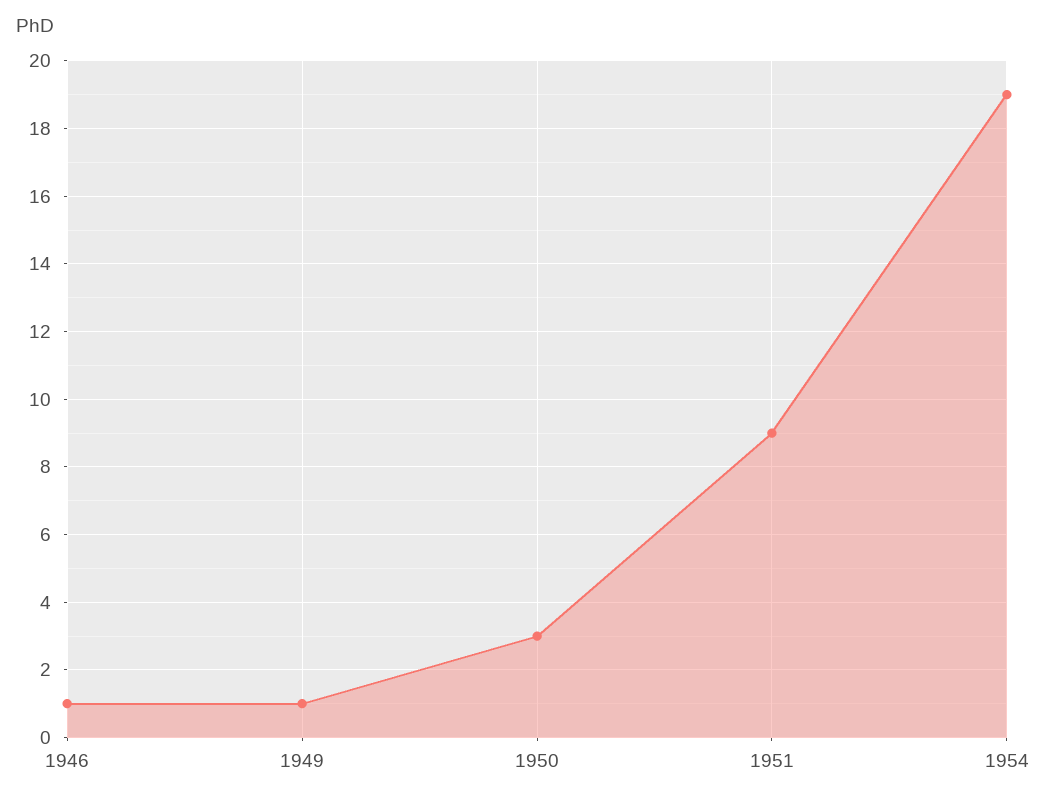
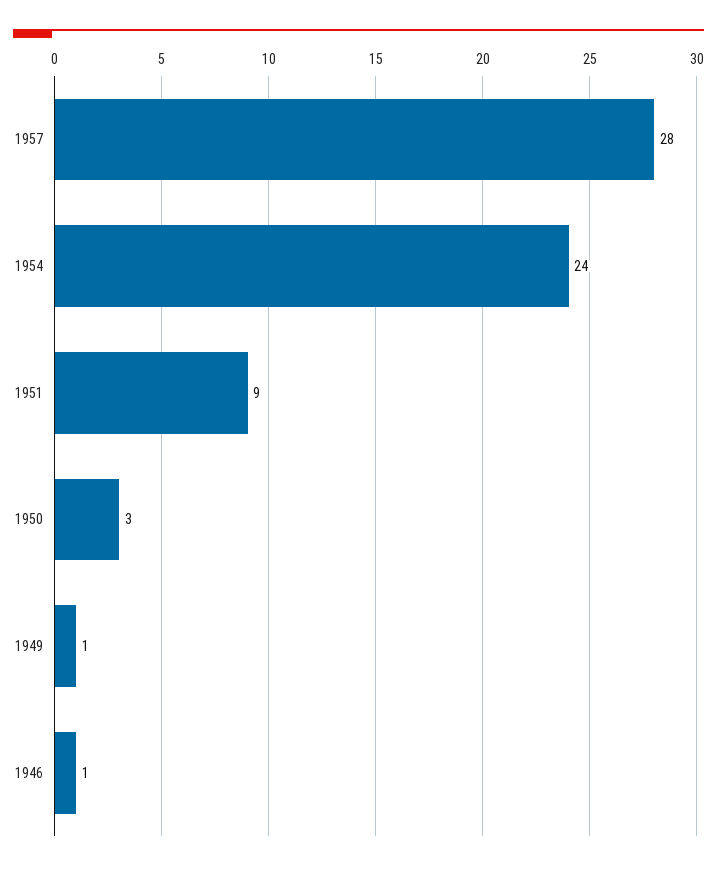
1954: 19 -> 24
1957: none -> 28

